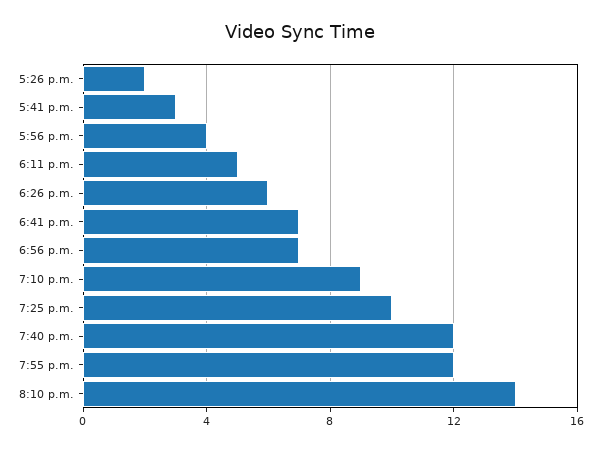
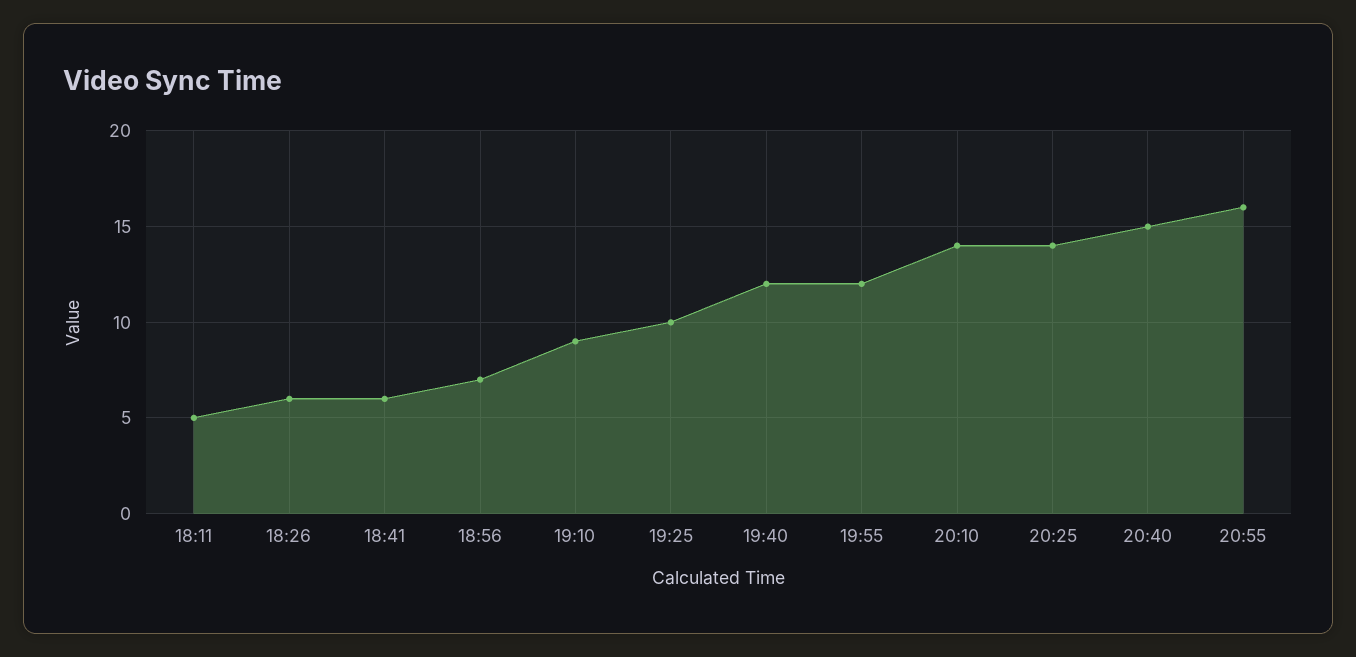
5:26 p.m.: 2 -> none
5:41 p.m.: 3 -> none
5:56 p.m.: 4 -> none
6:41 p.m.: 7 -> 6
20:25: none -> 14
20:40: none -> 15
20:55: none -> 16

